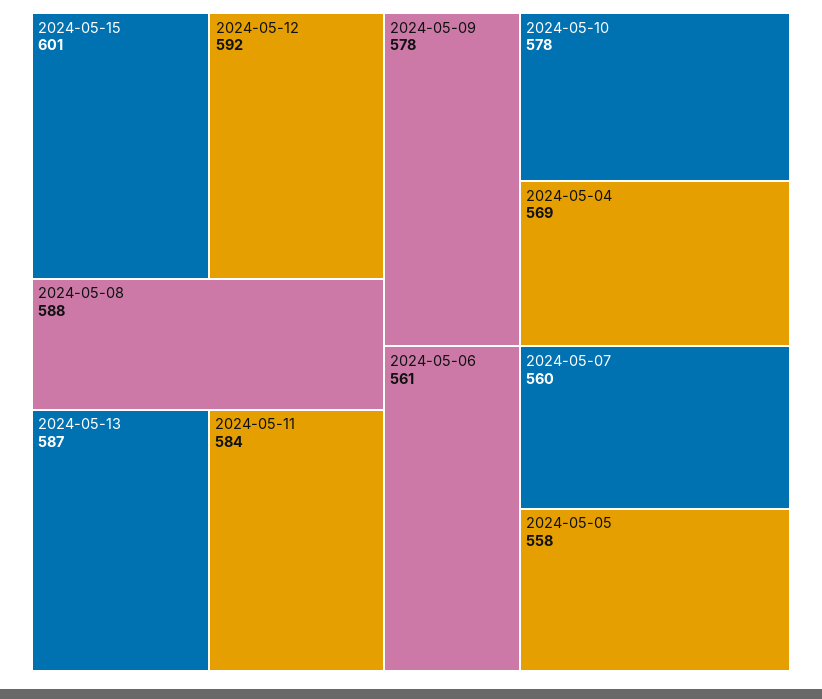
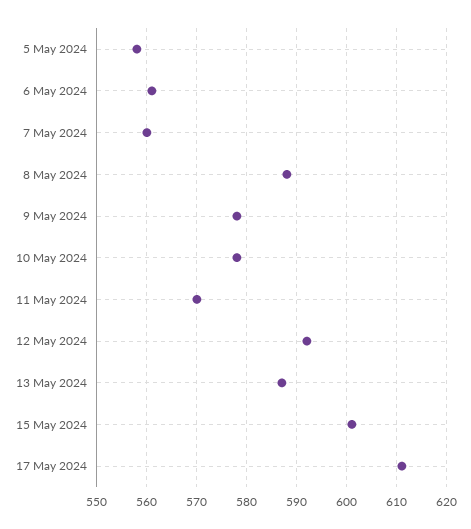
2024-05-11: 584 -> 570
2024-05-04: 569 -> none
17 May 2024: none -> 610

